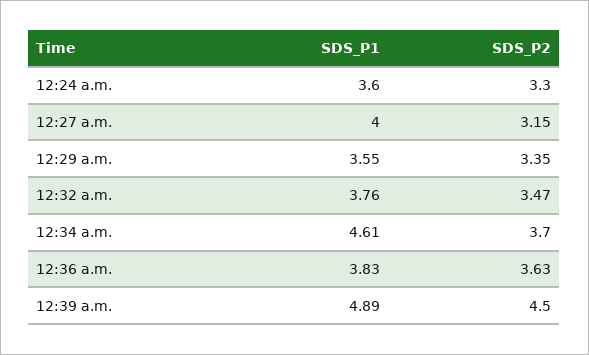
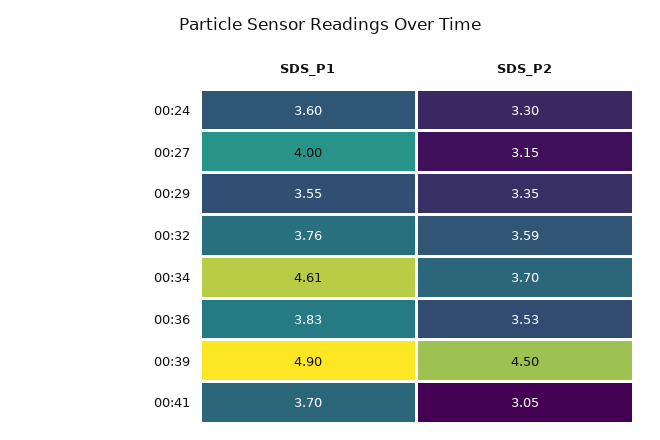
SDS_P2, 12:32 a.m.: 3.47 -> 3.59
SDS_P2, 12:36 a.m.: 3.63 -> 3.53
SDS_P1, 12:39 a.m.: 4.89 -> 4.9
SDS_P1, 00:41: none -> 3.7
SDS_P2, 00:41: none -> 3.05

